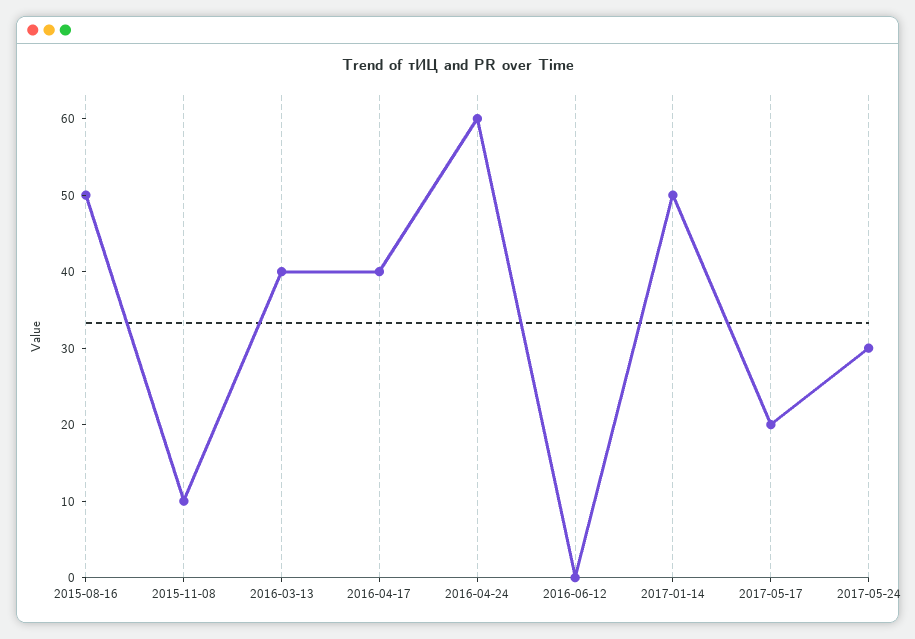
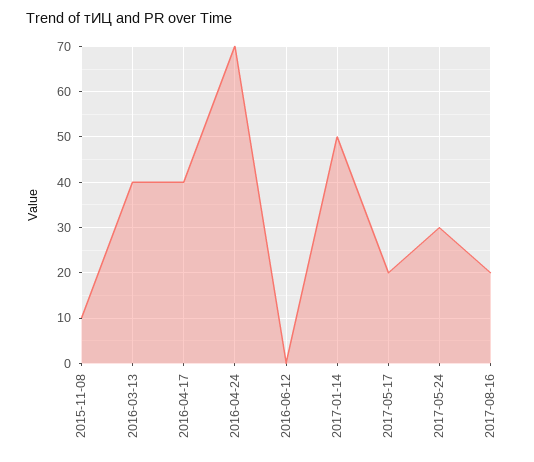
2015-08-16: 50 -> none
2016-04-24: 60 -> 70
2017-08-16: none -> 20

